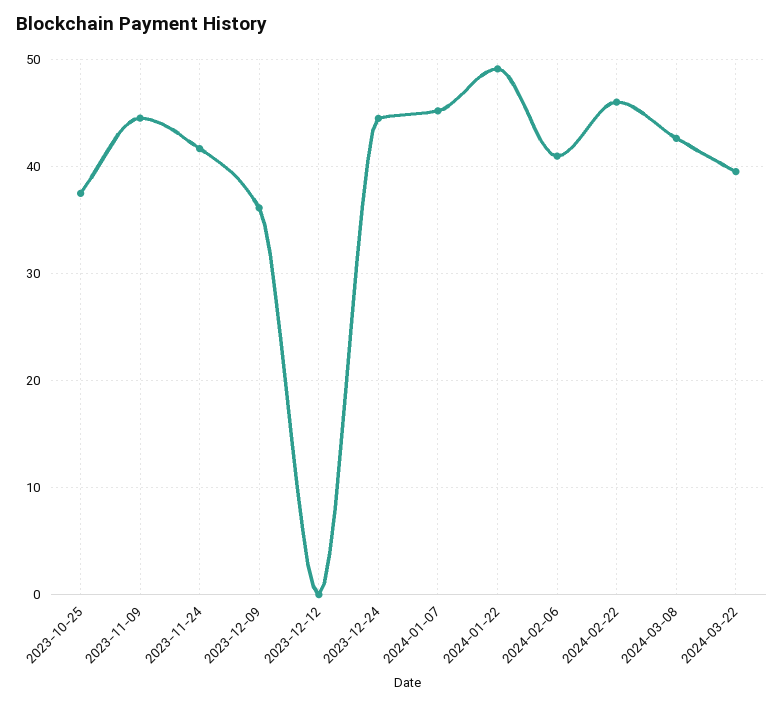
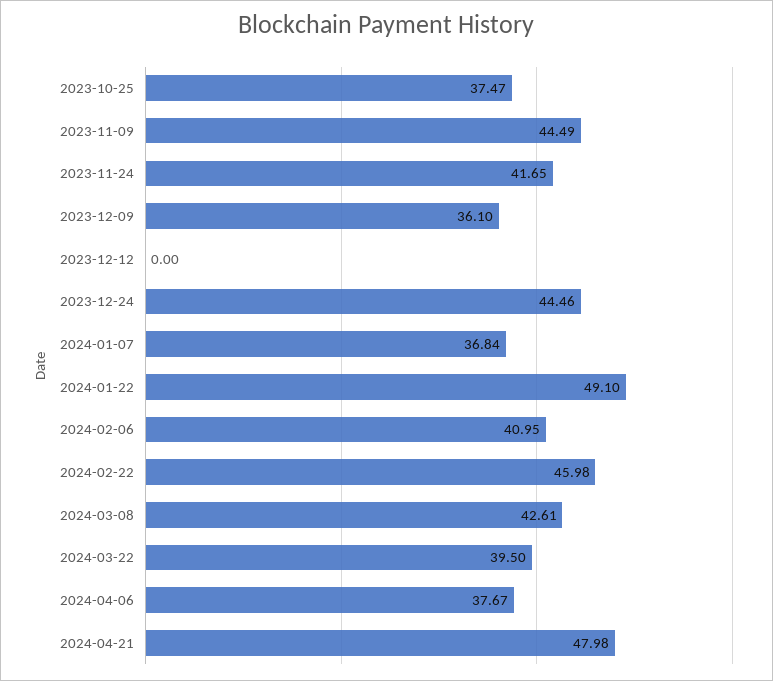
2024-01-07: 45 -> 36.84
2024-04-06: none -> 37.67
2024-04-21: none -> 47.98

